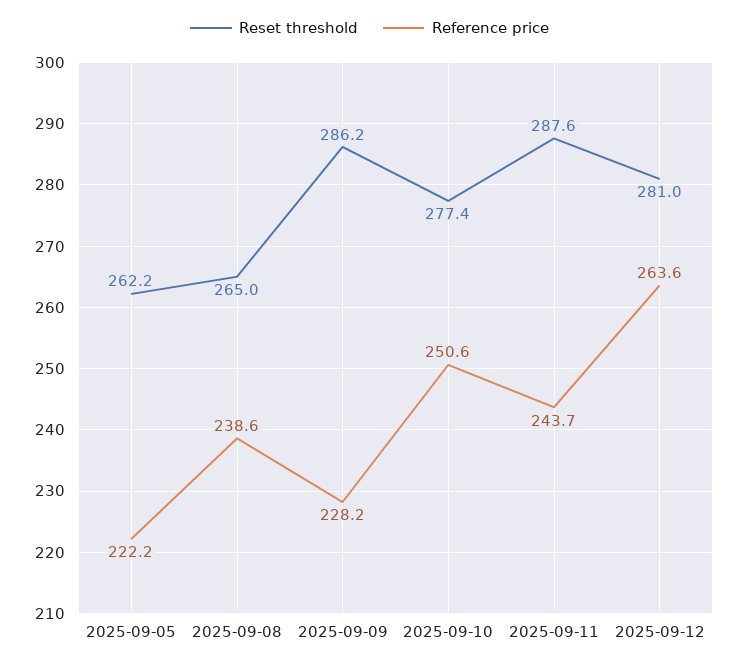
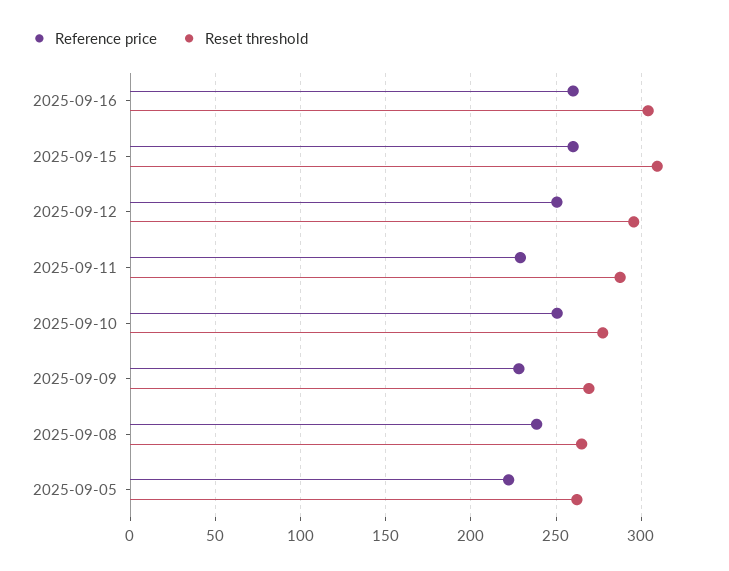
Reset threshold, 2025-09-09: 286.2 -> 270
Reference price, 2025-09-11: 243.7 -> 230
Reset threshold, 2025-09-12: 281 -> 295
Reference price, 2025-09-12: 263.6 -> 250
Reference price, 2025-09-16: none -> 260
Reset threshold, 2025-09-16: none -> 305
Reference price, 2025-09-15: none -> 260
Reset threshold, 2025-09-15: none -> 310

